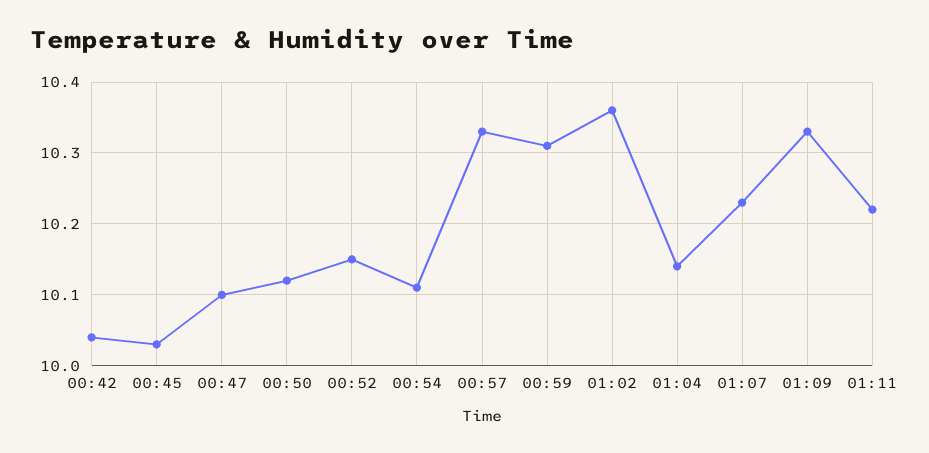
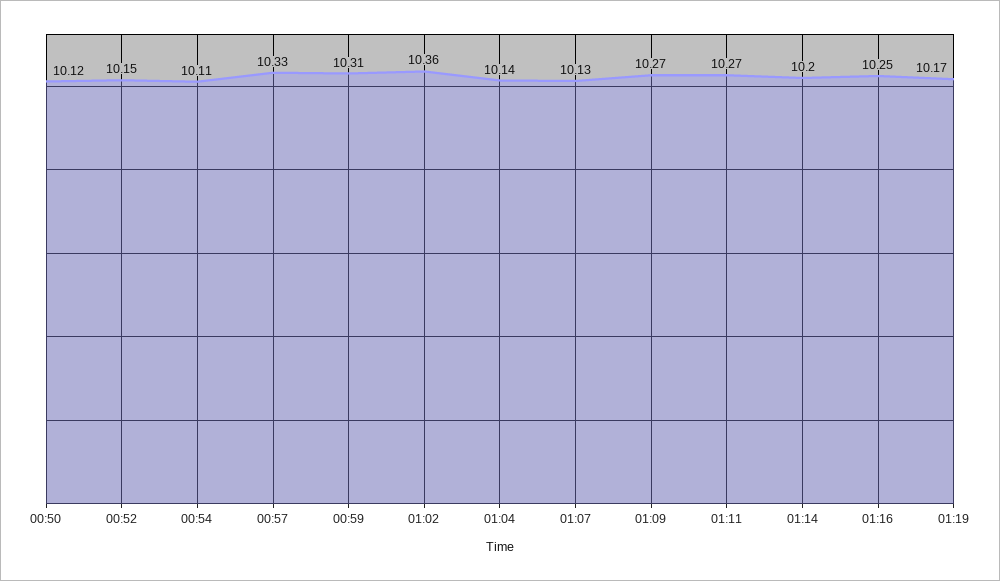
00:42: 10.04 -> none
00:45: 10.03 -> none
00:47: 10.1 -> none
01:07: 10.23 -> 10.13
01:09: 10.33 -> 10.27
01:11: 10.22 -> 10.27
01:14: none -> 10.2
01:16: none -> 10.25
01:19: none -> 10.17

